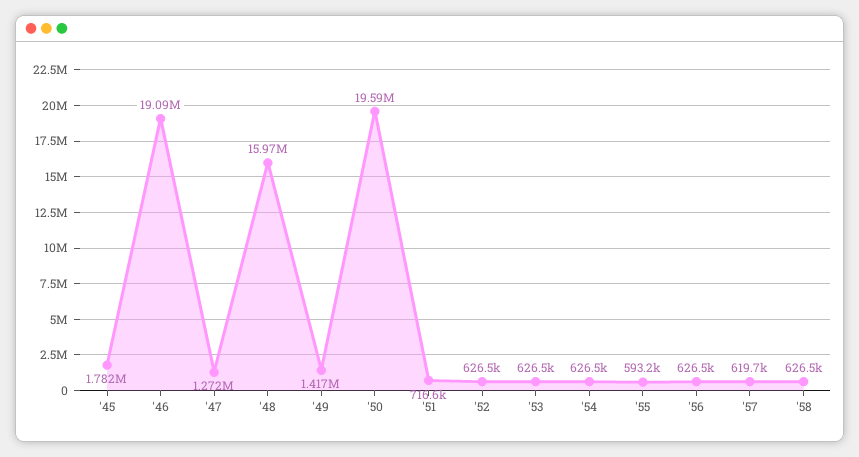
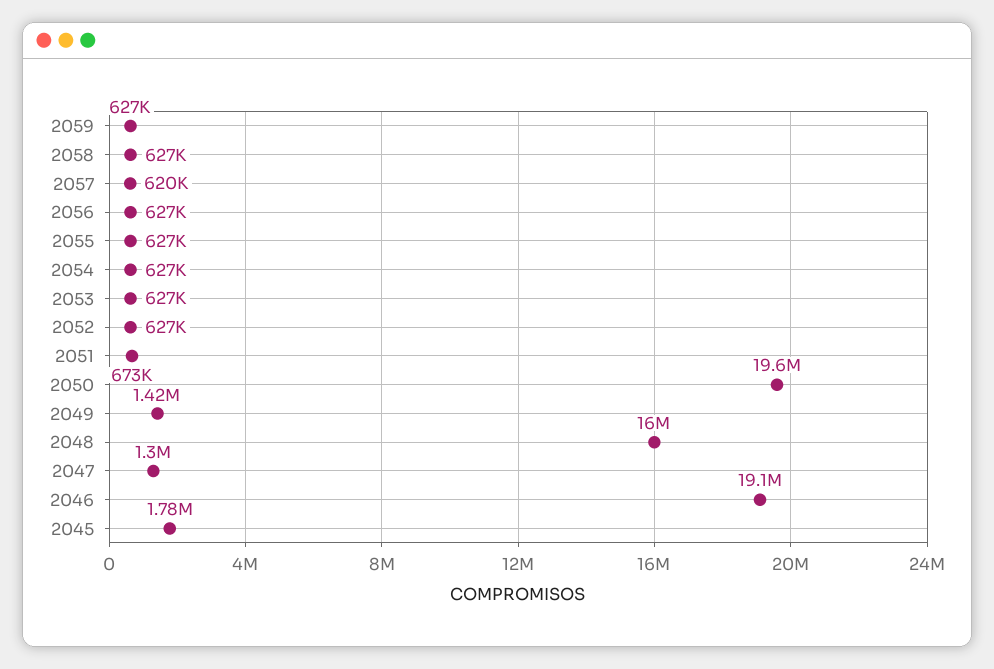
'47: 1272000 -> 1300000
'51: 716600 -> 673000
'55: 593200 -> 627000
2059: none -> 627000

